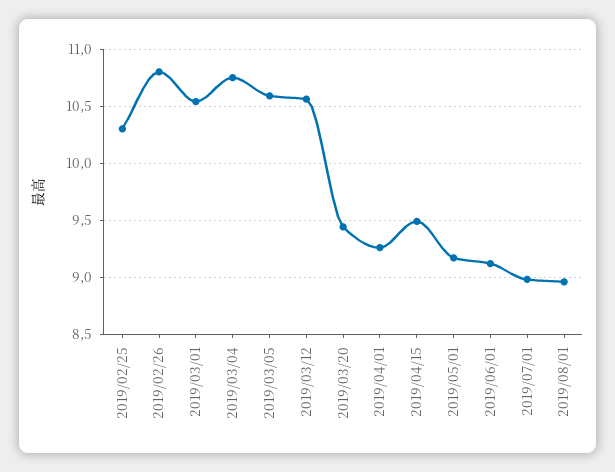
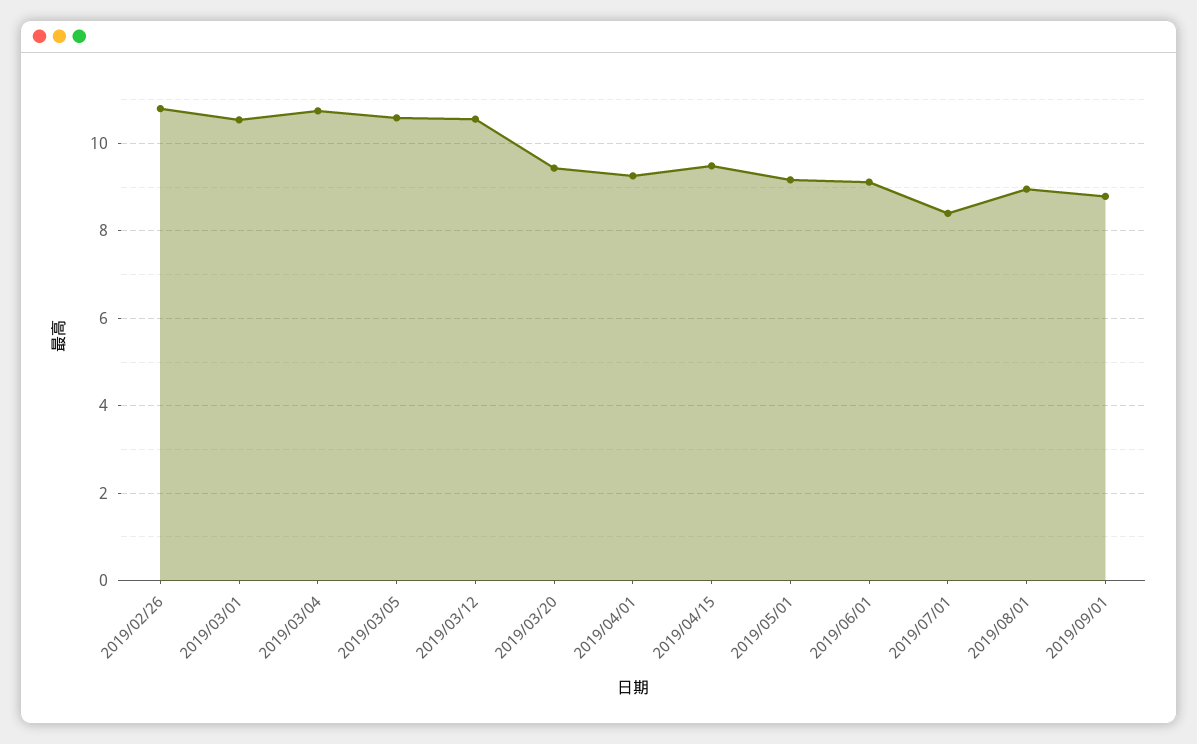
2019/02/25: 10.3 -> none
2019/07/01: 9 -> 8.4
2019/09/01: none -> 8.8

